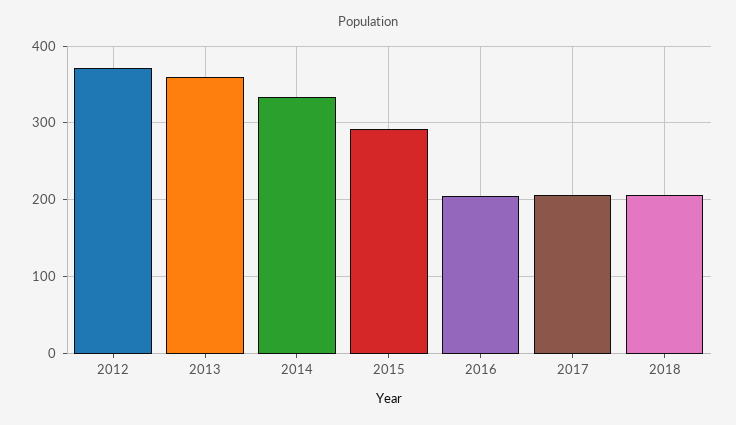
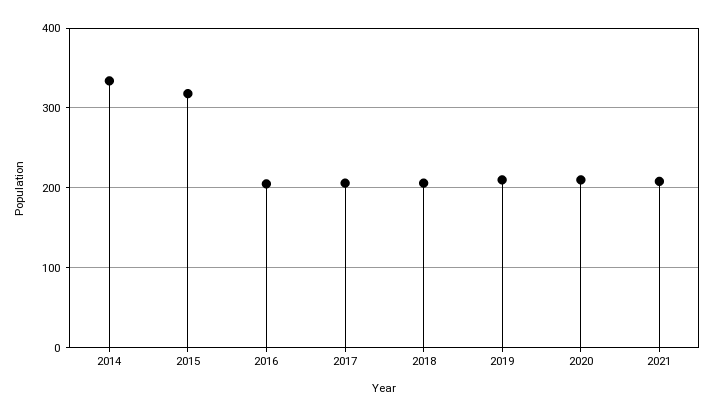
2012: 370 -> none
2013: 360 -> none
2015: 290 -> 320
2019: none -> 210
2020: none -> 210
2021: none -> 210

